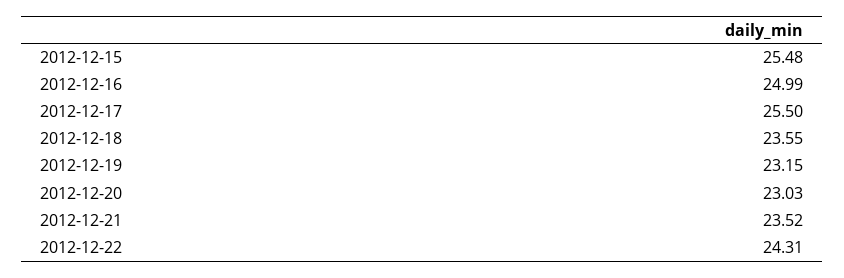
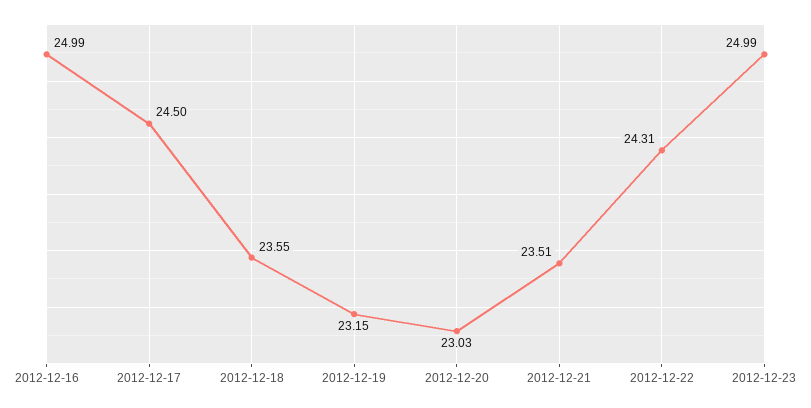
2012-12-15: 25.48 -> none
2012-12-17: 25.5 -> 24.5
2012-12-21: 23.52 -> 23.51
2012-12-23: none -> 24.99

